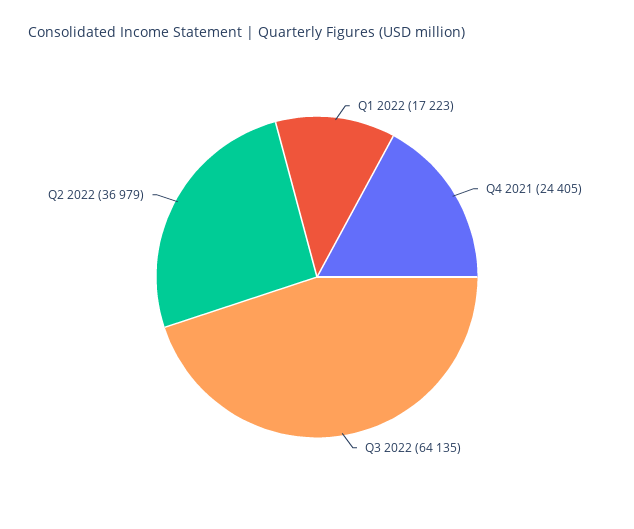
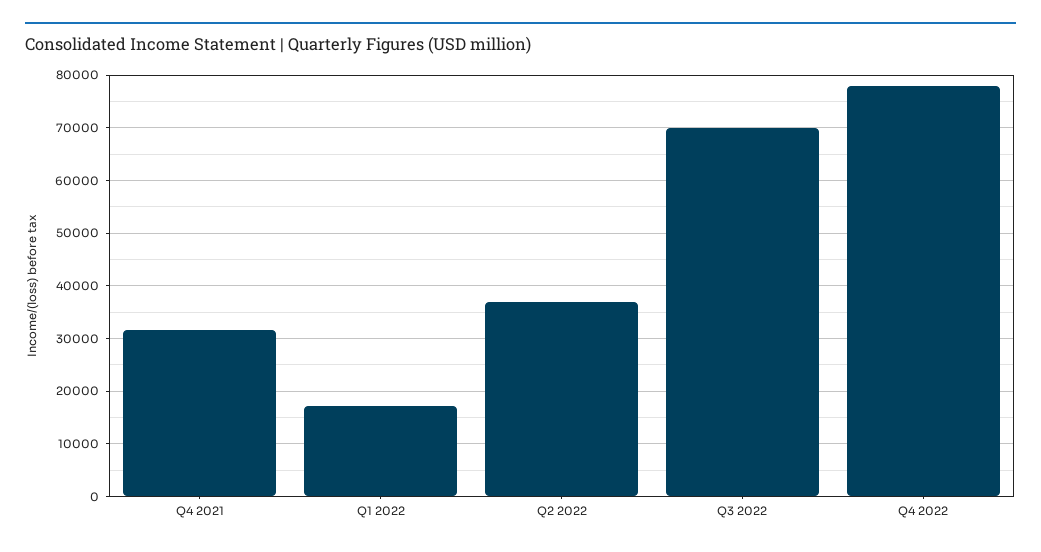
Q4 2021: 24405 -> 32000
Q3 2022: 64135 -> 70000
Q4 2022: none -> 78000

